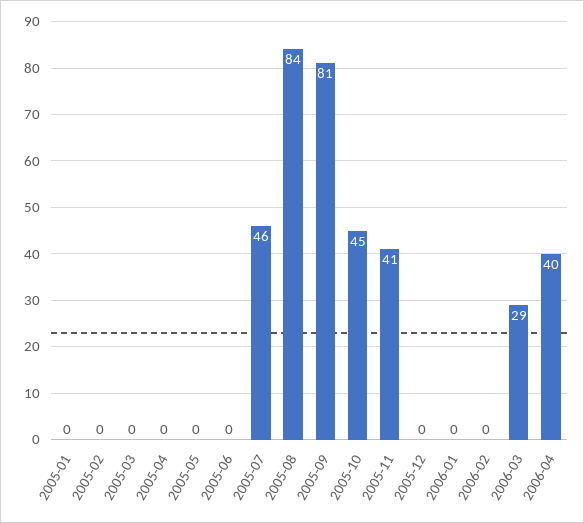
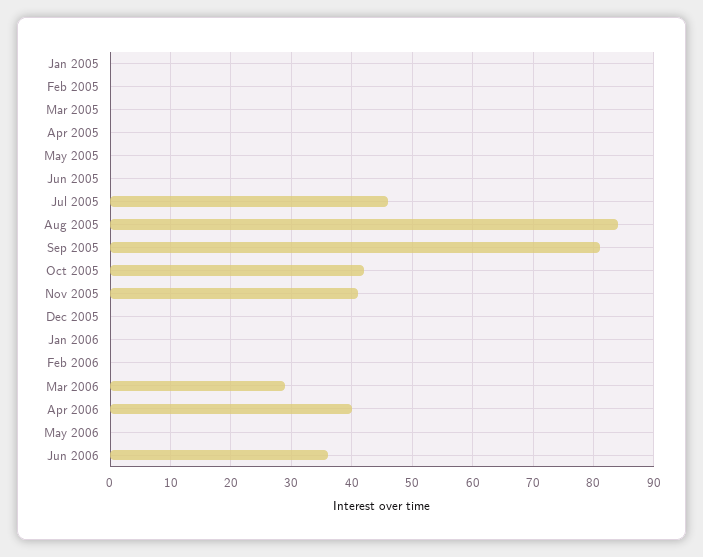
2005-10: 45 -> 42
May 2006: none -> 0
Jun 2006: none -> 36

